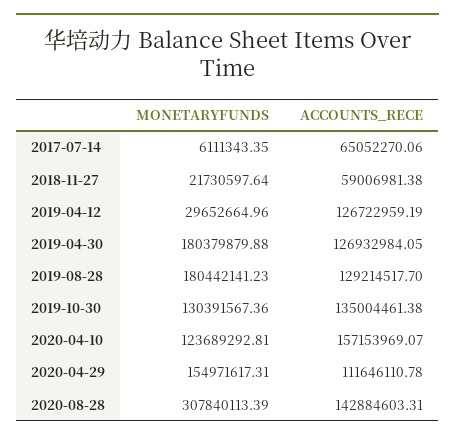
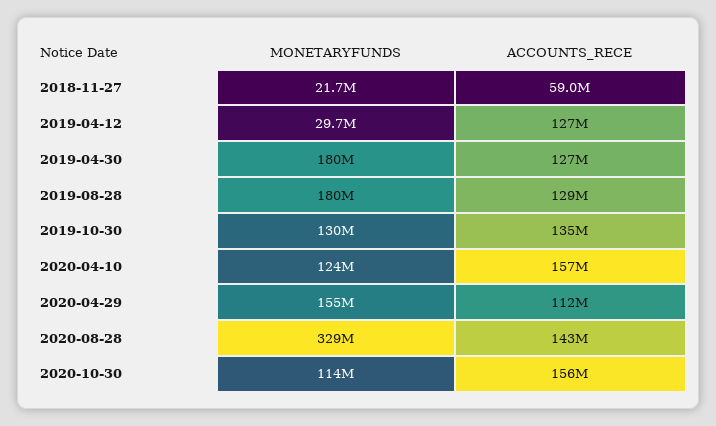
MONETARYFUNDS, 2017-07-14: 6111343.35 -> none
ACCOUNTS_RECE, 2017-07-14: 65052270.06 -> none
MONETARYFUNDS, 2020-08-28: 307840113.39 -> 329000000
MONETARYFUNDS, 2020-10-30: none -> 114000000
ACCOUNTS_RECE, 2020-10-30: none -> 156000000

